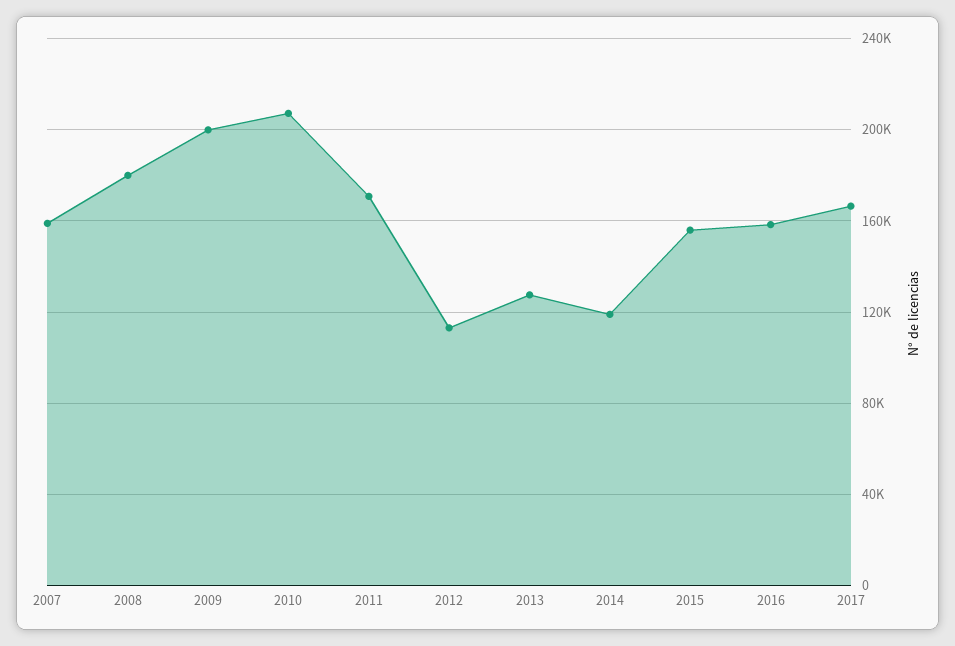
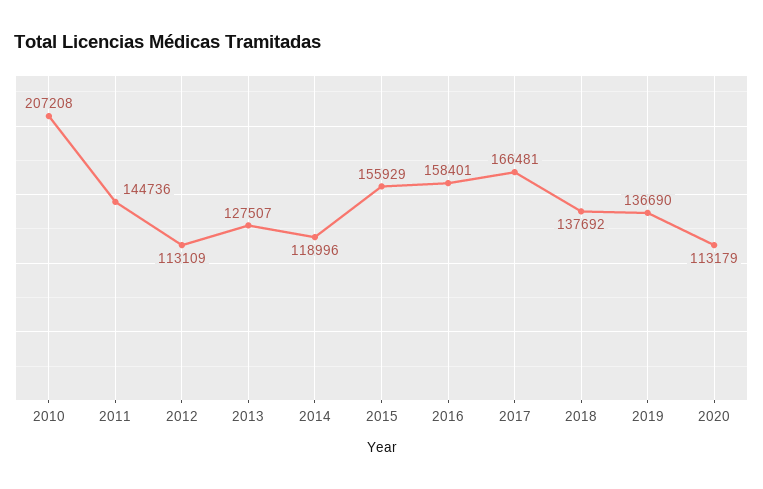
2007: 160000 -> none
2008: 180000 -> none
2009: 200000 -> none
2011: 170000 -> 144736
2018: none -> 137692
2019: none -> 136690
2020: none -> 113179

